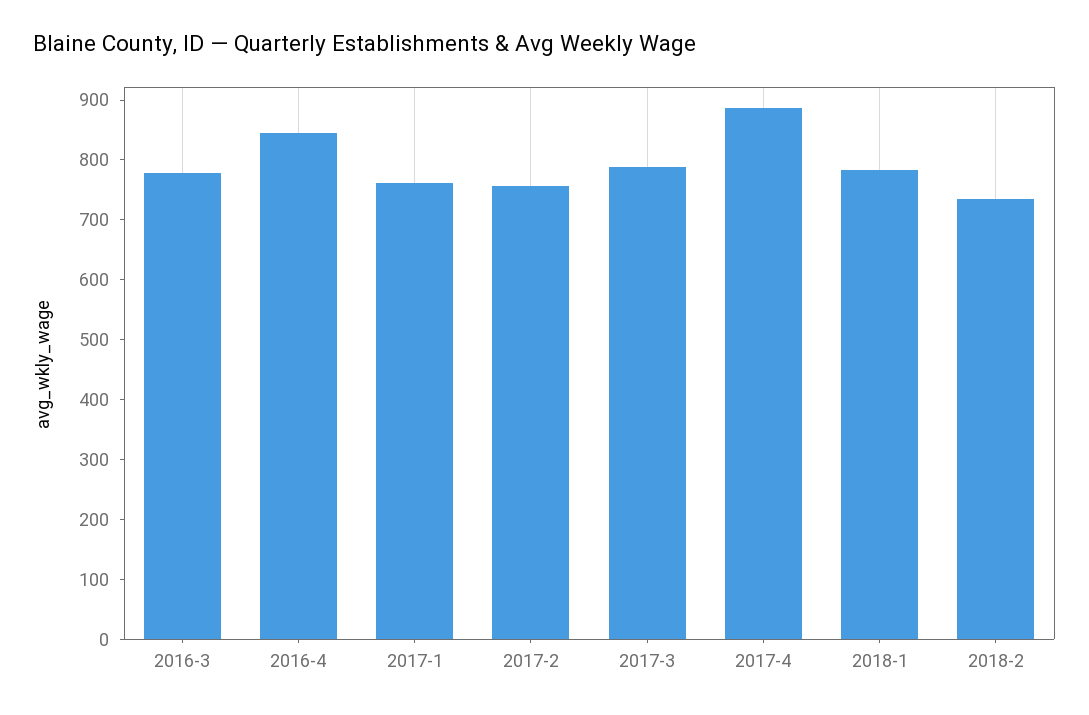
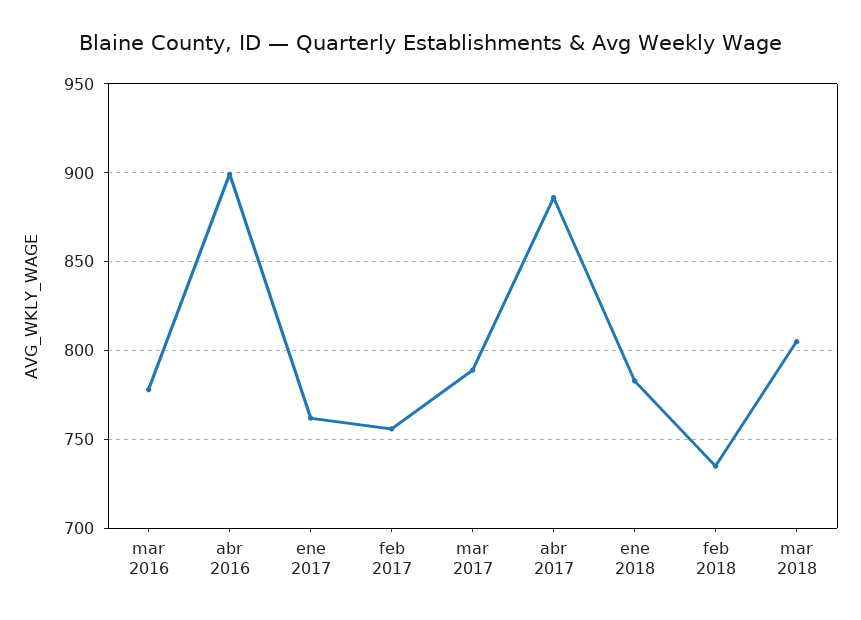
2016-4: 840 -> 900
mar 2018: none -> 805

